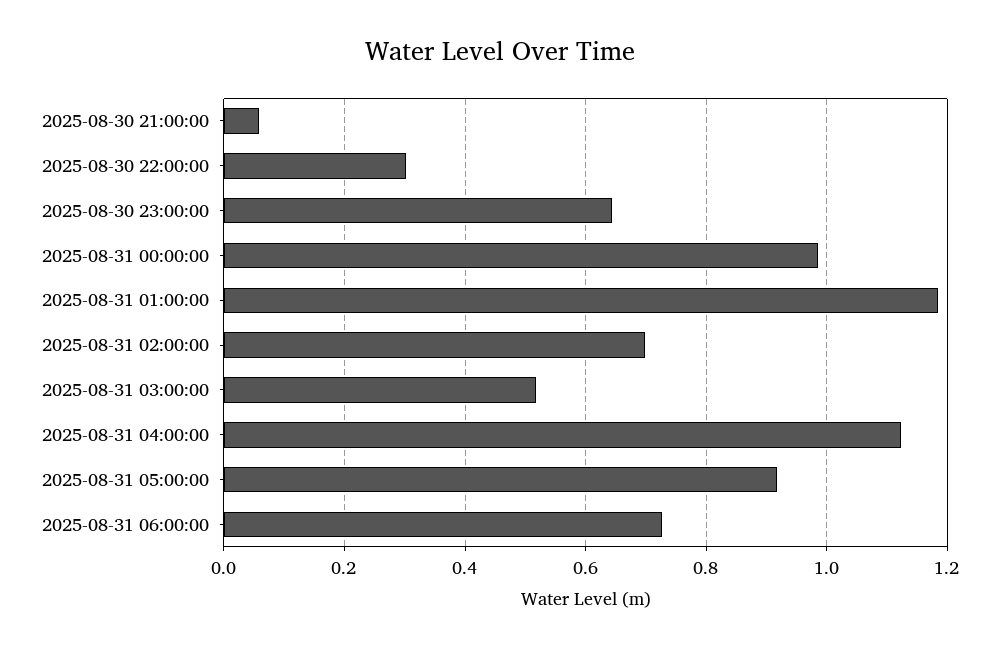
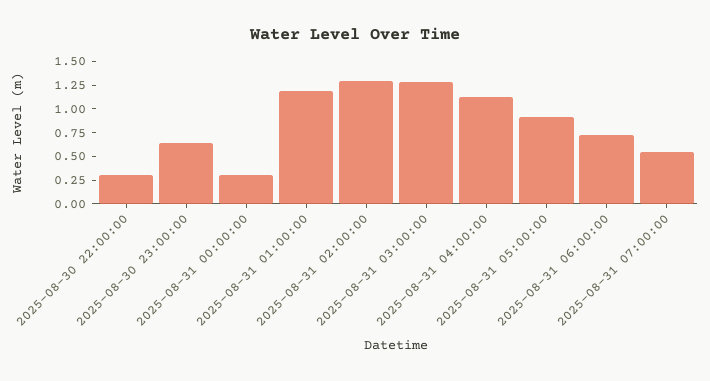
2025-08-30 21:00:00: 0.06 -> none
2025-08-31 00:00:00: 0.98 -> 0.25
2025-08-31 02:00:00: 0.7 -> 1.25
2025-08-31 03:00:00: 0.52 -> 1.25
2025-08-31 07:00:00: none -> 0.5

